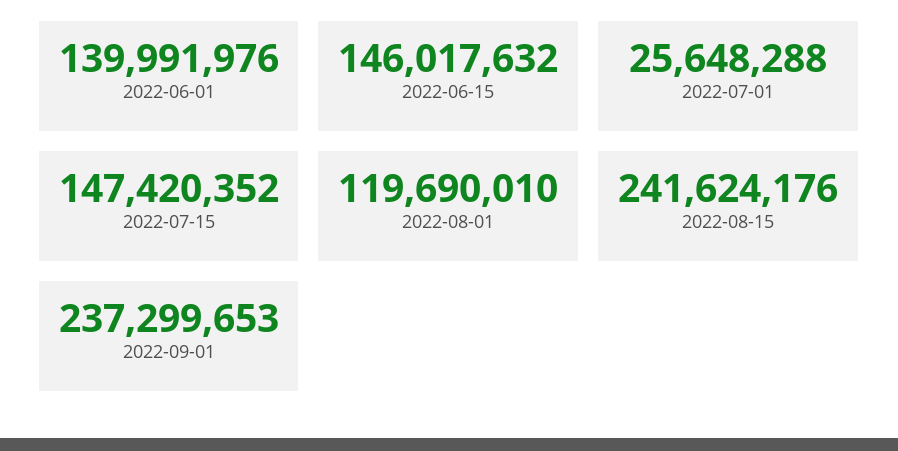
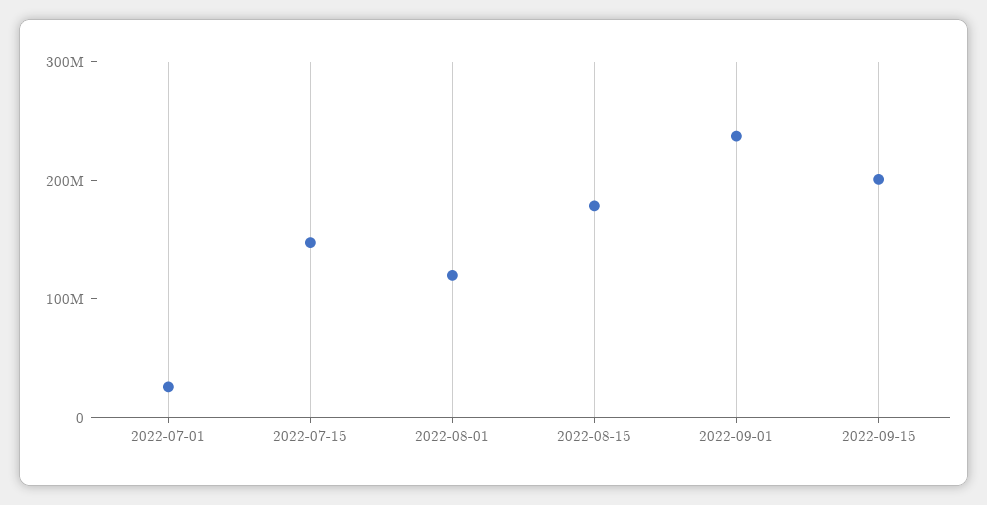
2022-06-01: 139991976 -> none
2022-06-15: 146017632 -> none
2022-08-15: 241624176 -> 180000000
2022-09-15: none -> 200000000

